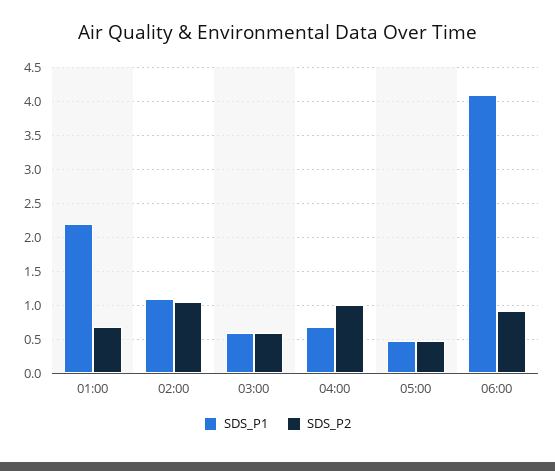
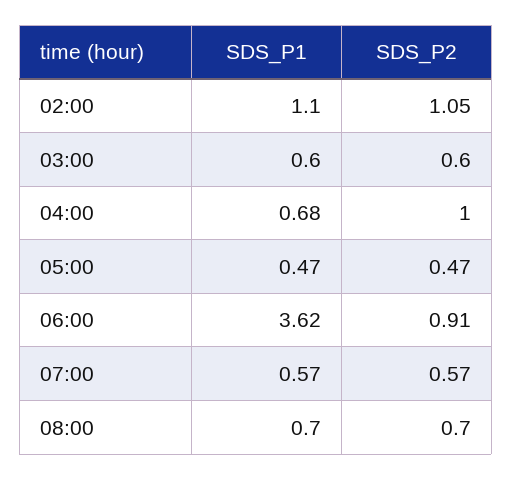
SDS_P1, 01:00: 2.2 -> none
SDS_P2, 01:00: 0.7 -> none
SDS_P1, 06:00: 4.1 -> 3.62
SDS_P1, 07:00: none -> 0.57
SDS_P2, 07:00: none -> 0.57
SDS_P1, 08:00: none -> 0.7
SDS_P2, 08:00: none -> 0.7

